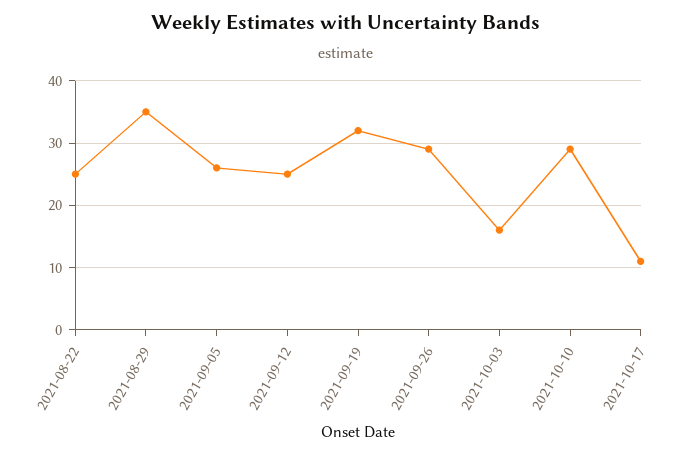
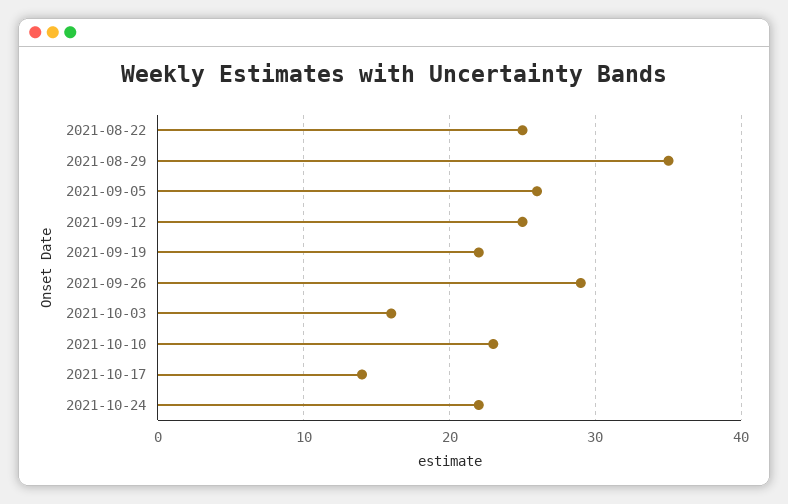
2021-09-19: 32 -> 22
2021-10-10: 29 -> 23
2021-10-17: 11 -> 14
2021-10-24: none -> 22

